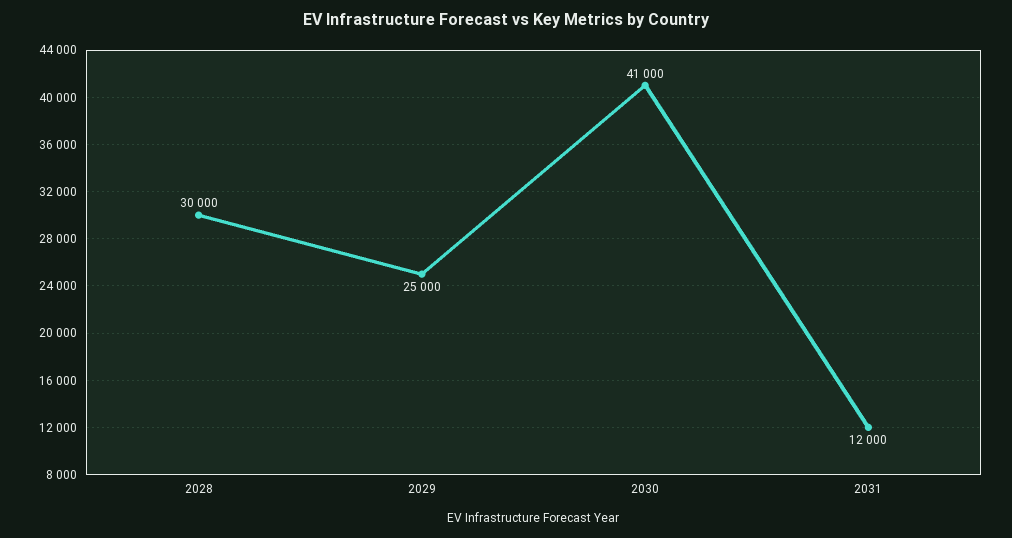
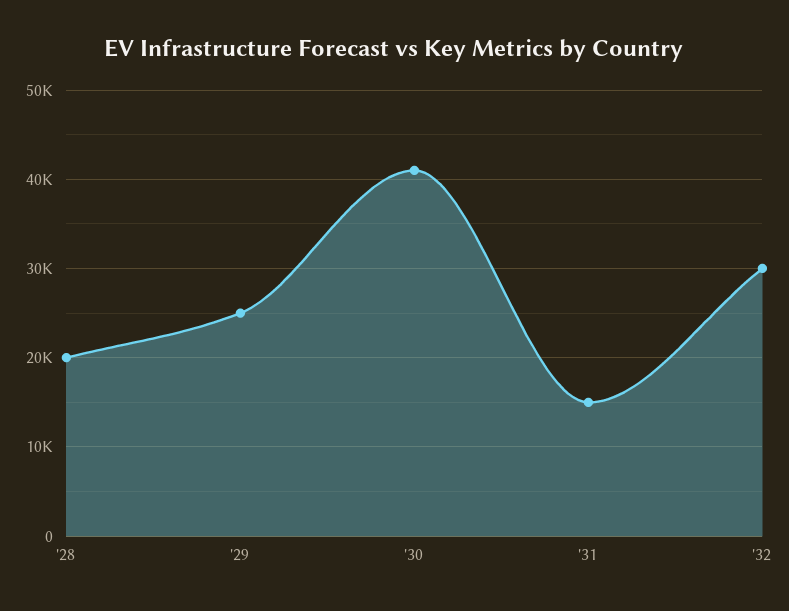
2028: 30000 -> 20000
2031: 12000 -> 15000
'32: none -> 30000

